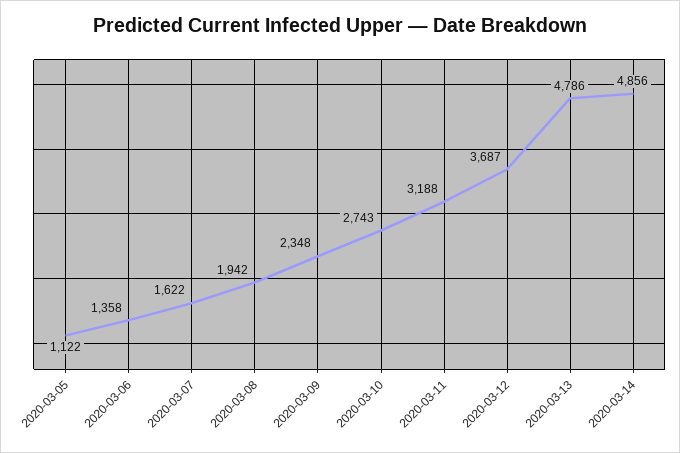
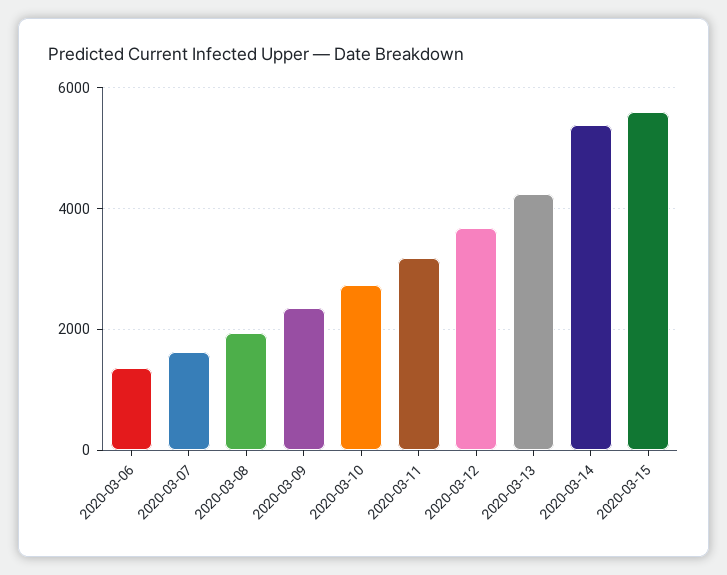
2020-03-05: 1122 -> none
2020-03-13: 4786 -> 4200
2020-03-14: 4856 -> 5400
2020-03-15: none -> 5600

